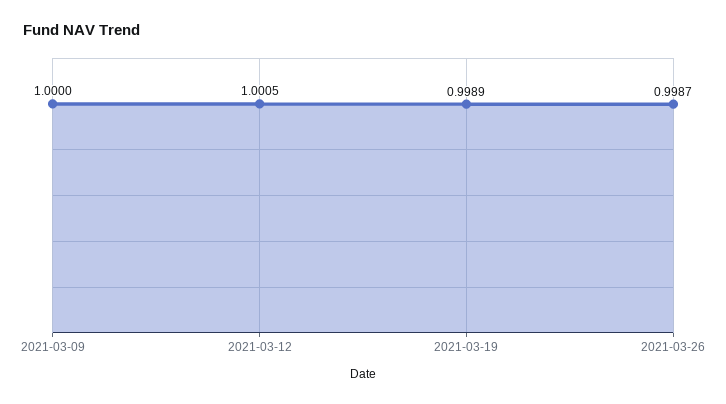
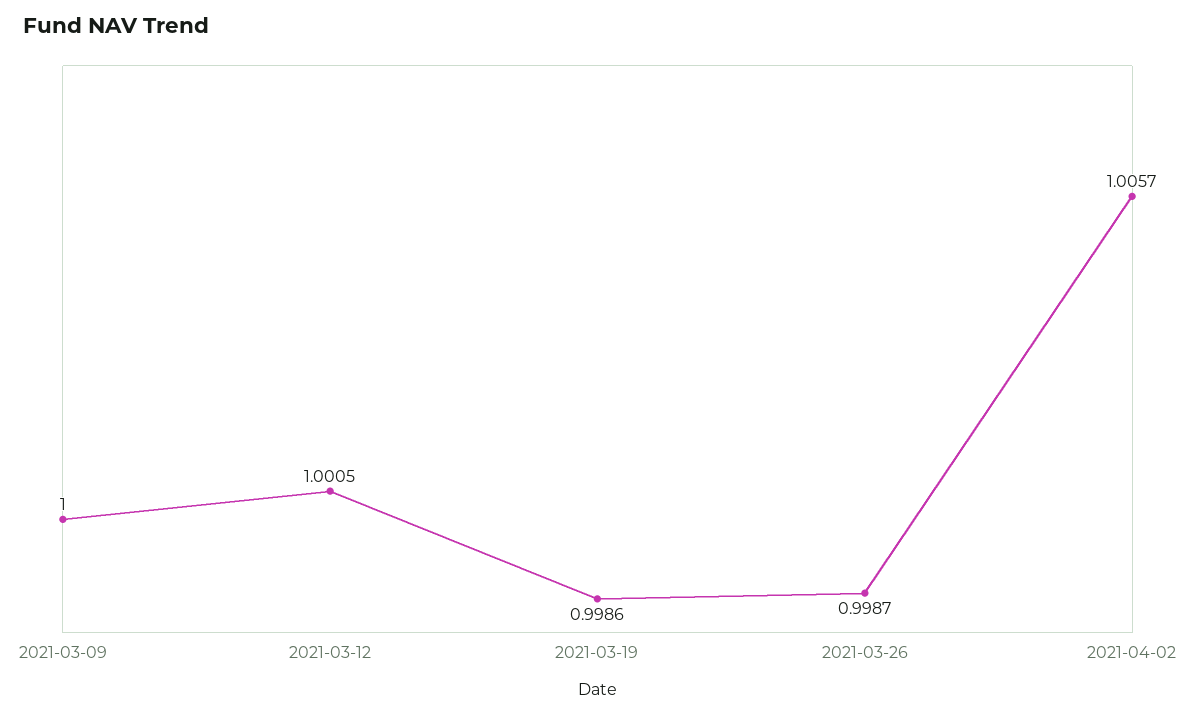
2021-03-19: 0.9989 -> 0.9986
2021-04-02: none -> 1.0057

